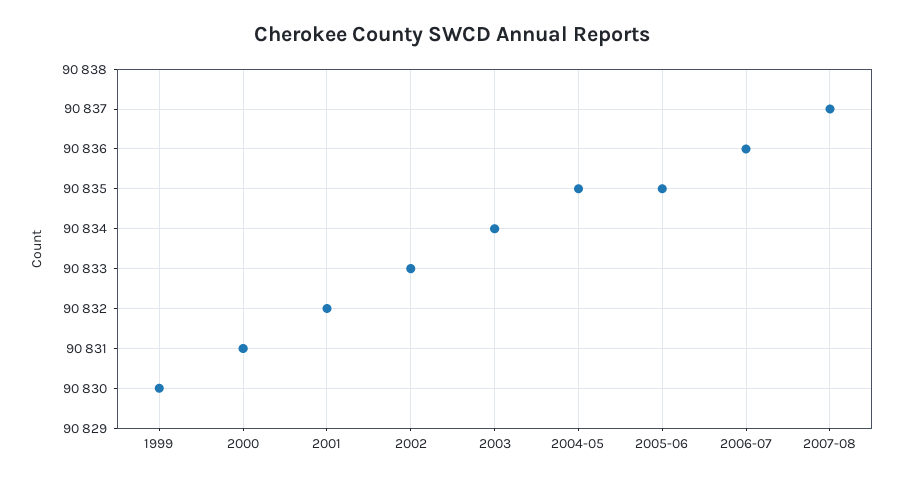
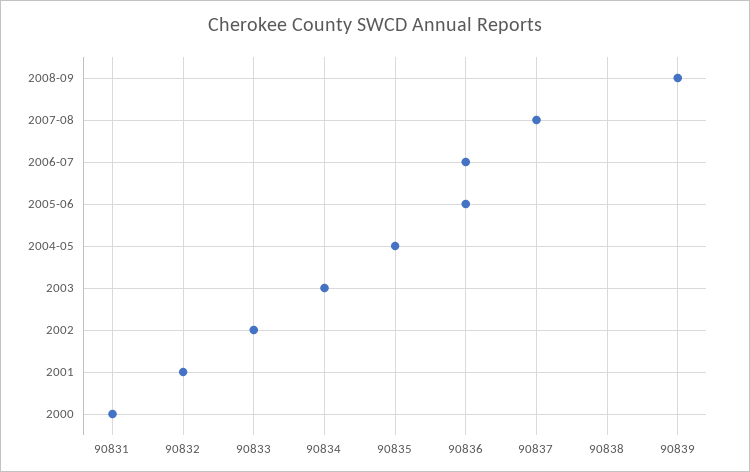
1999: 90830 -> none
2005-06: 90835 -> 90836
2008-09: none -> 90839

